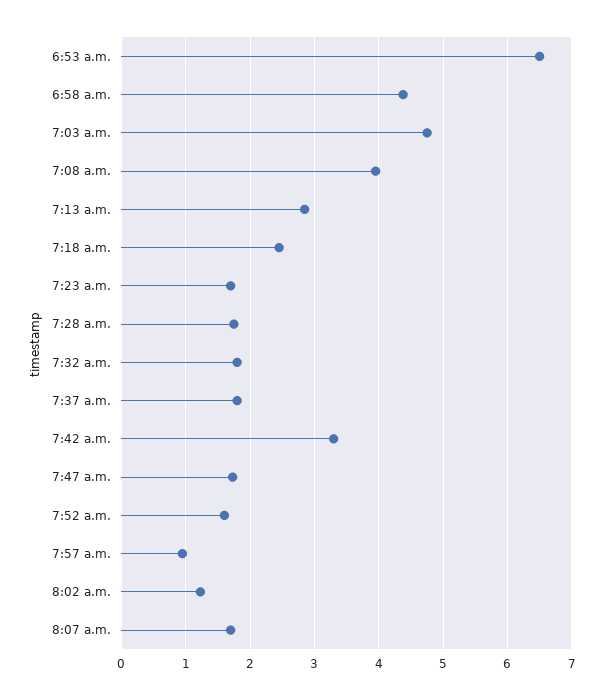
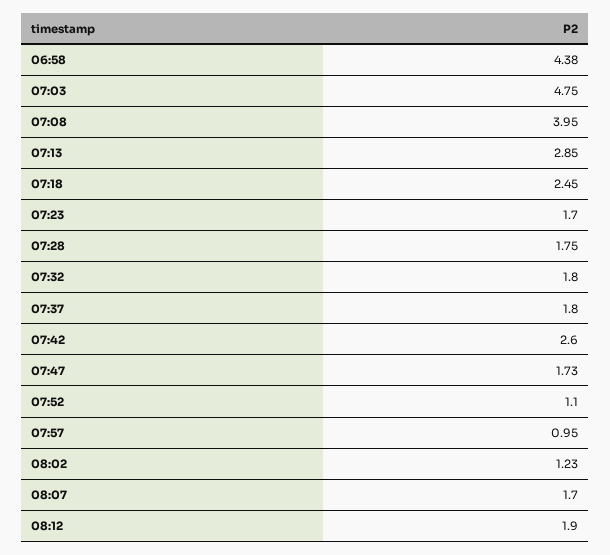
6:53 a.m.: 6.5 -> none
7:42 a.m.: 3.3 -> 2.6
7:52 a.m.: 1.6 -> 1.1
08:12: none -> 1.9

